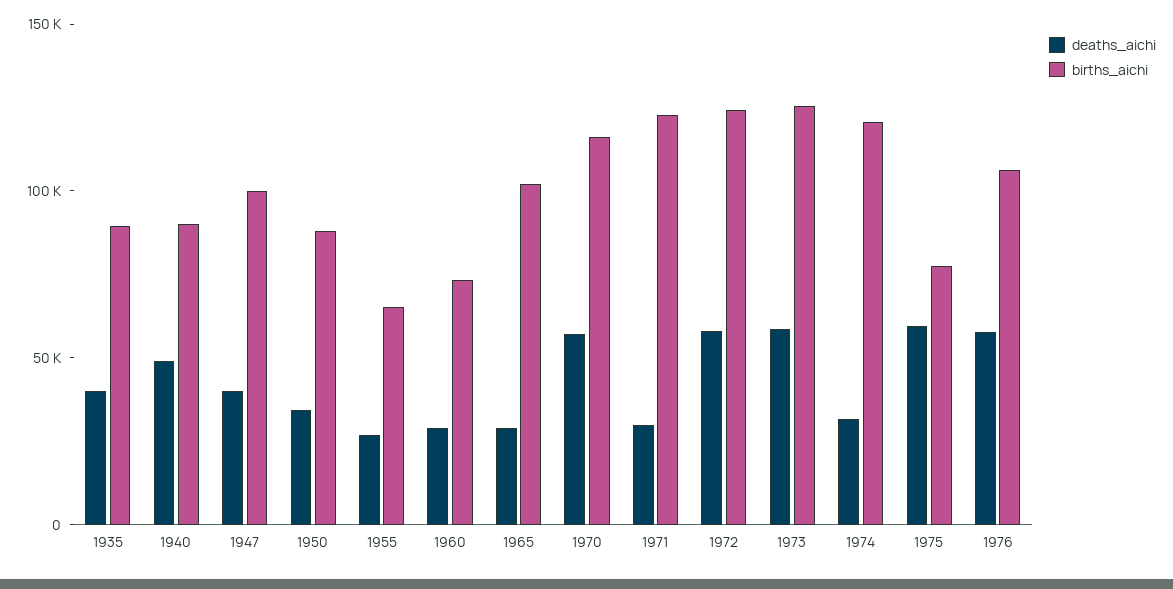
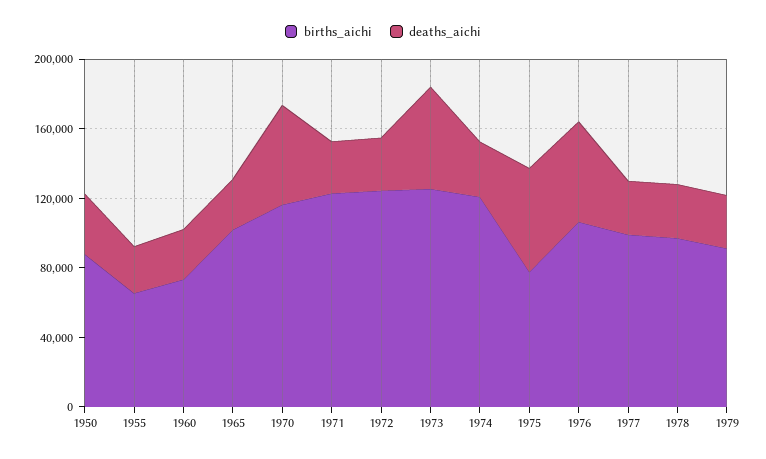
deaths_aichi, 1935: 40000 -> none
births_aichi, 1935: 90000 -> none
deaths_aichi, 1940: 50000 -> none
births_aichi, 1940: 90000 -> none
deaths_aichi, 1947: 40000 -> none
births_aichi, 1947: 100000 -> none
deaths_aichi, 1972: 60000 -> 30000
births_aichi, 1977: none -> 100000
deaths_aichi, 1977: none -> 30000
births_aichi, 1978: none -> 100000
deaths_aichi, 1978: none -> 30000
births_aichi, 1979: none -> 90000
deaths_aichi, 1979: none -> 30000

